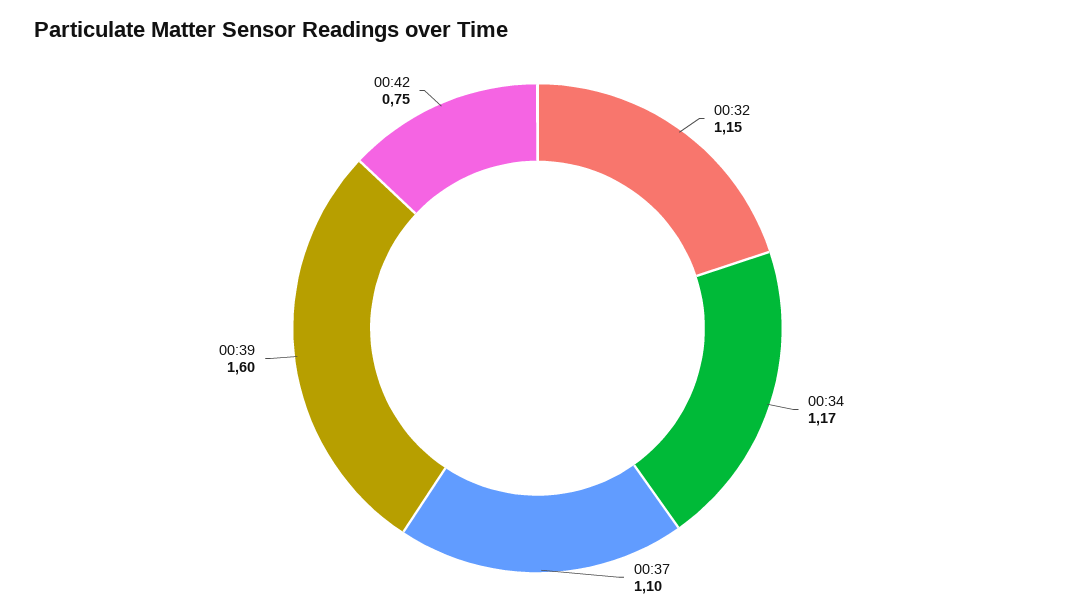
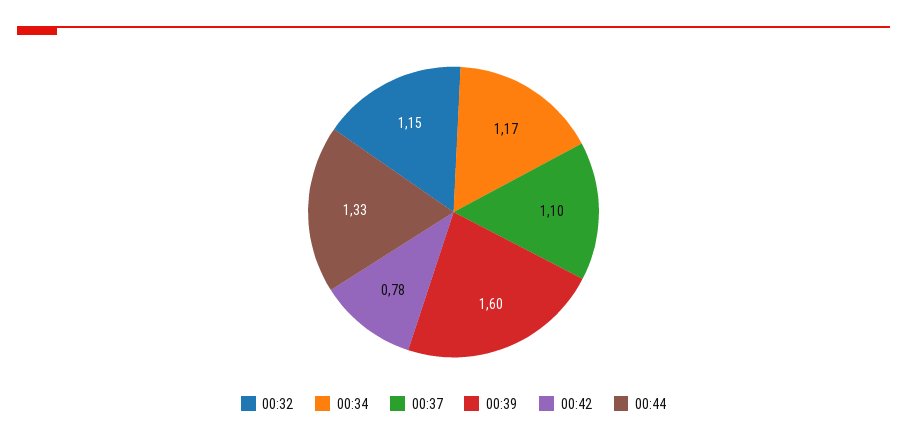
00:42: 0.75 -> 0.78
00:44: none -> 1.33

